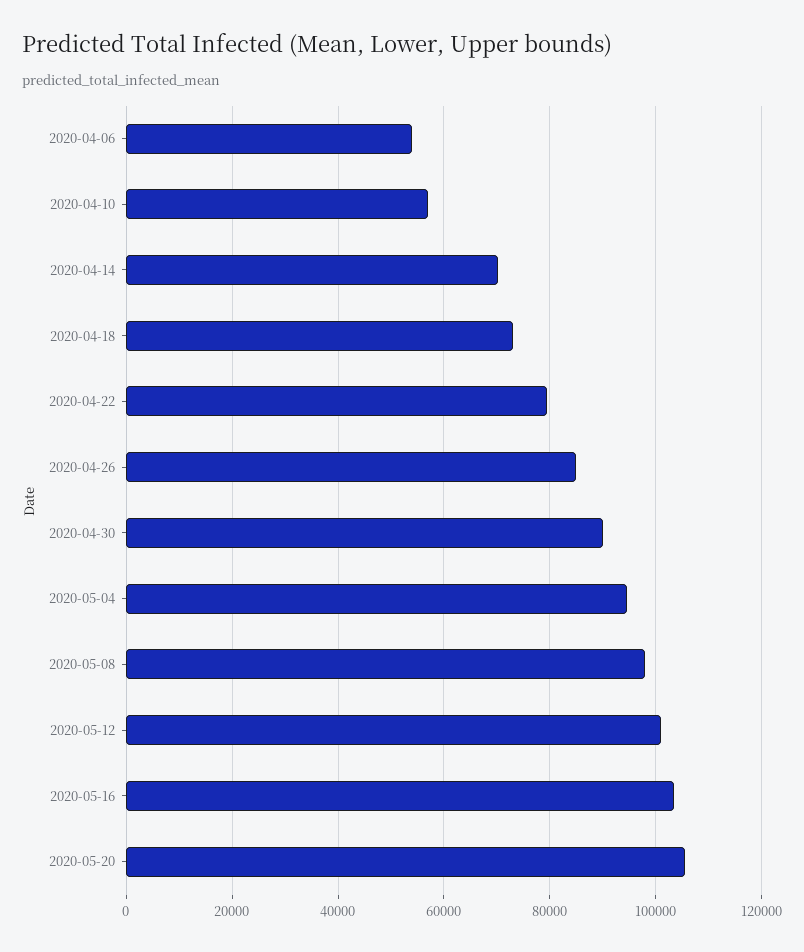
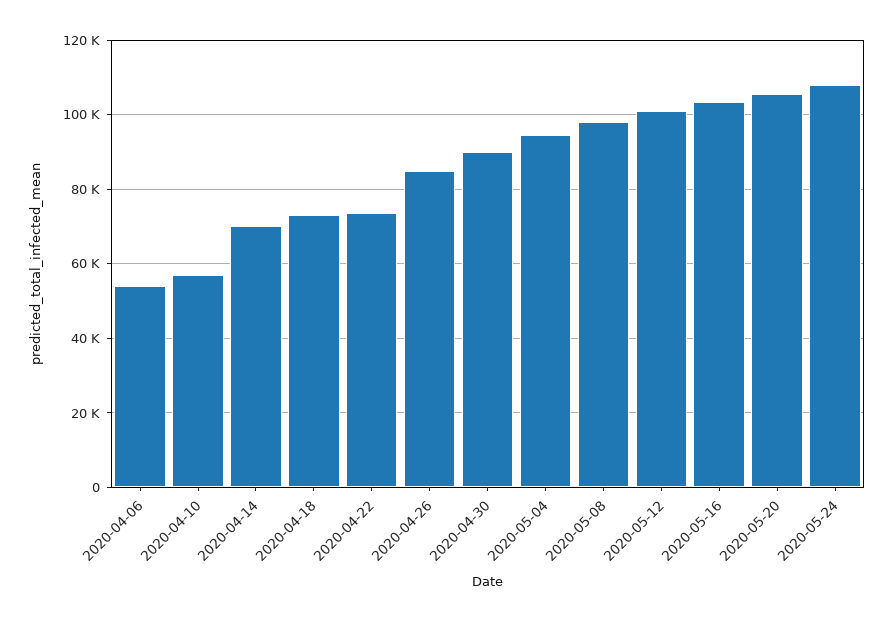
2020-04-22: 80000 -> 74000
2020-05-24: none -> 108000

